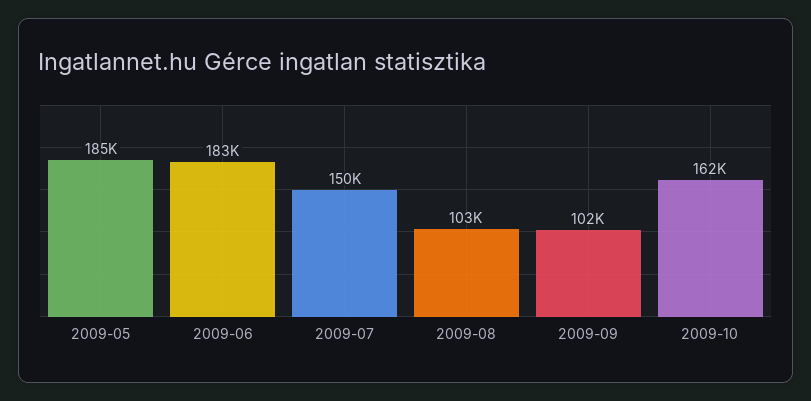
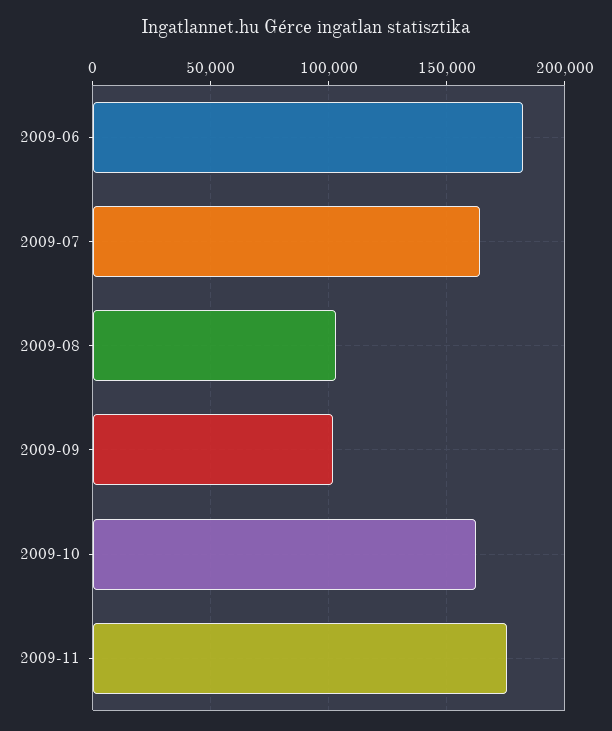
2009-05: 185000 -> none
2009-07: 150000 -> 165000
2009-11: none -> 175000

